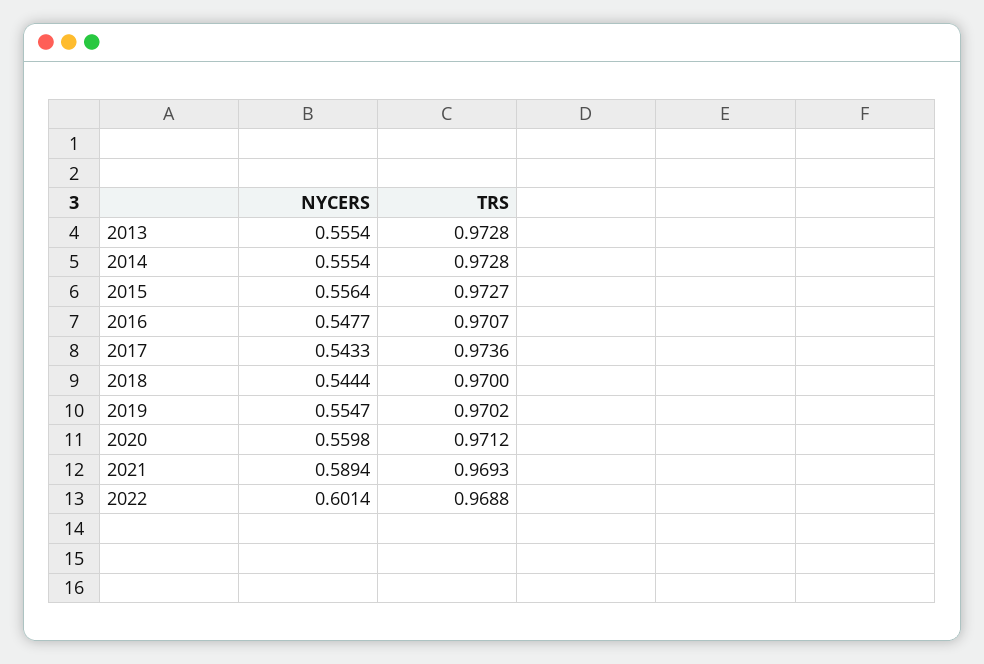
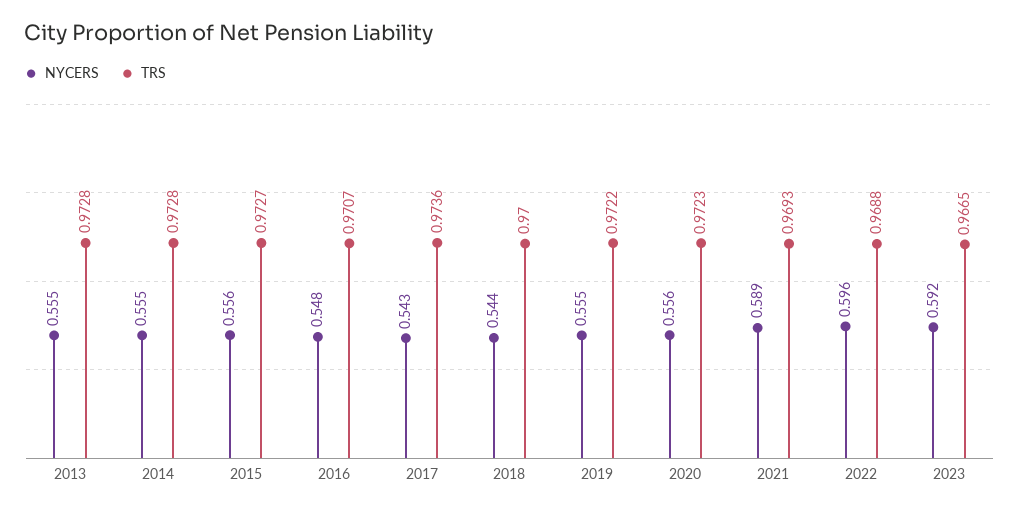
TRS, 2019: 0.9702 -> 0.9722
NYCERS, 2020: 0.5598 -> 0.556
TRS, 2020: 0.9712 -> 0.9723
NYCERS, 2022: 0.6014 -> 0.596
NYCERS, 2023: none -> 0.592
TRS, 2023: none -> 0.9665

